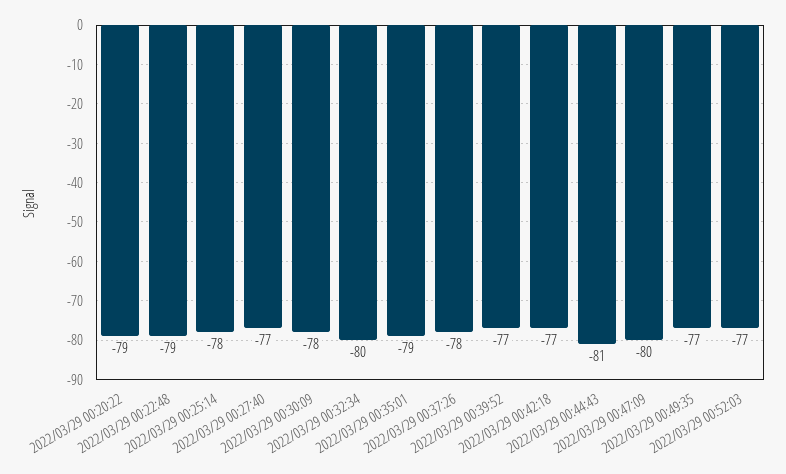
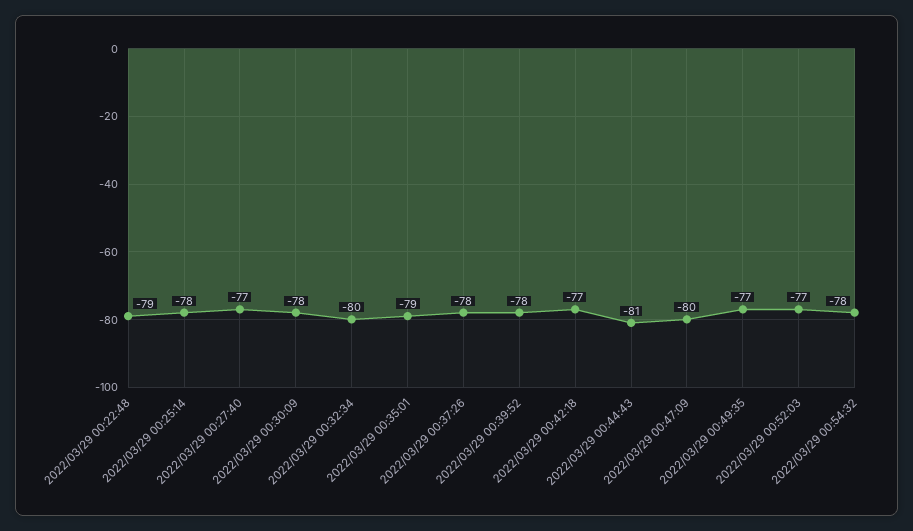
2022/03/29 00:20:22: -79 -> none
2022/03/29 00:39:52: -77 -> -78
2022/03/29 00:54:32: none -> -78

